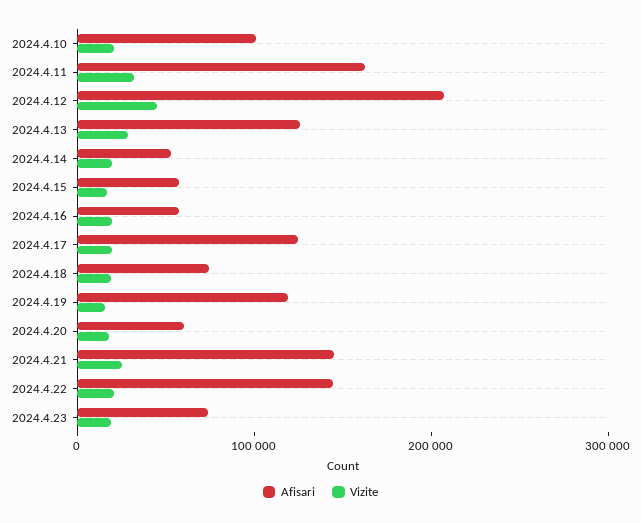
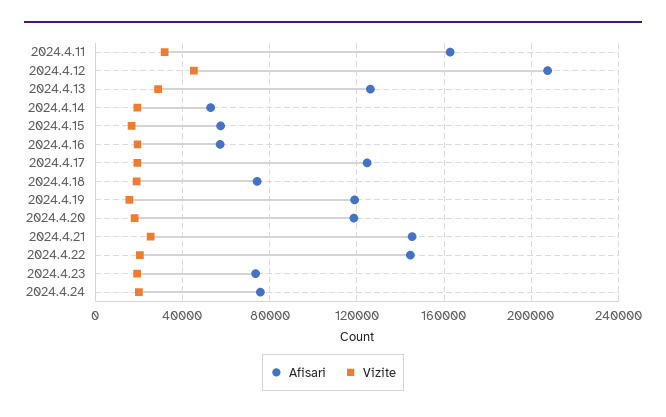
Afisari, 2024.4.10: 100000 -> none
Vizite, 2024.4.10: 20000 -> none
Afisari, 2024.4.20: 60000 -> 120000
Afisari, 2024.4.24: none -> 75000
Vizite, 2024.4.24: none -> 20000

